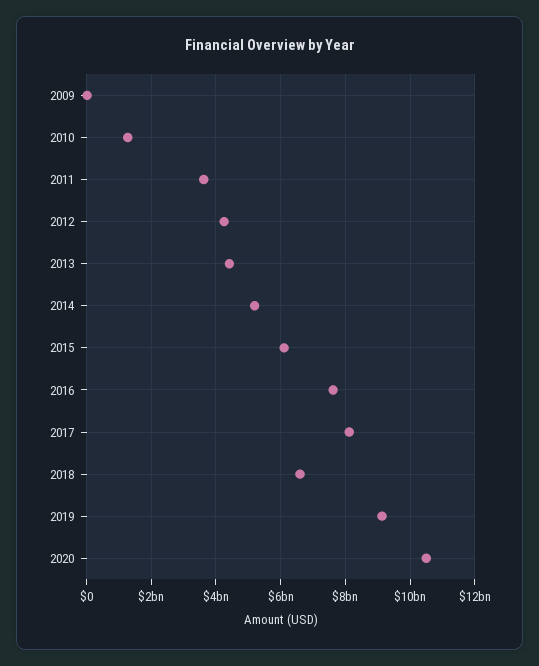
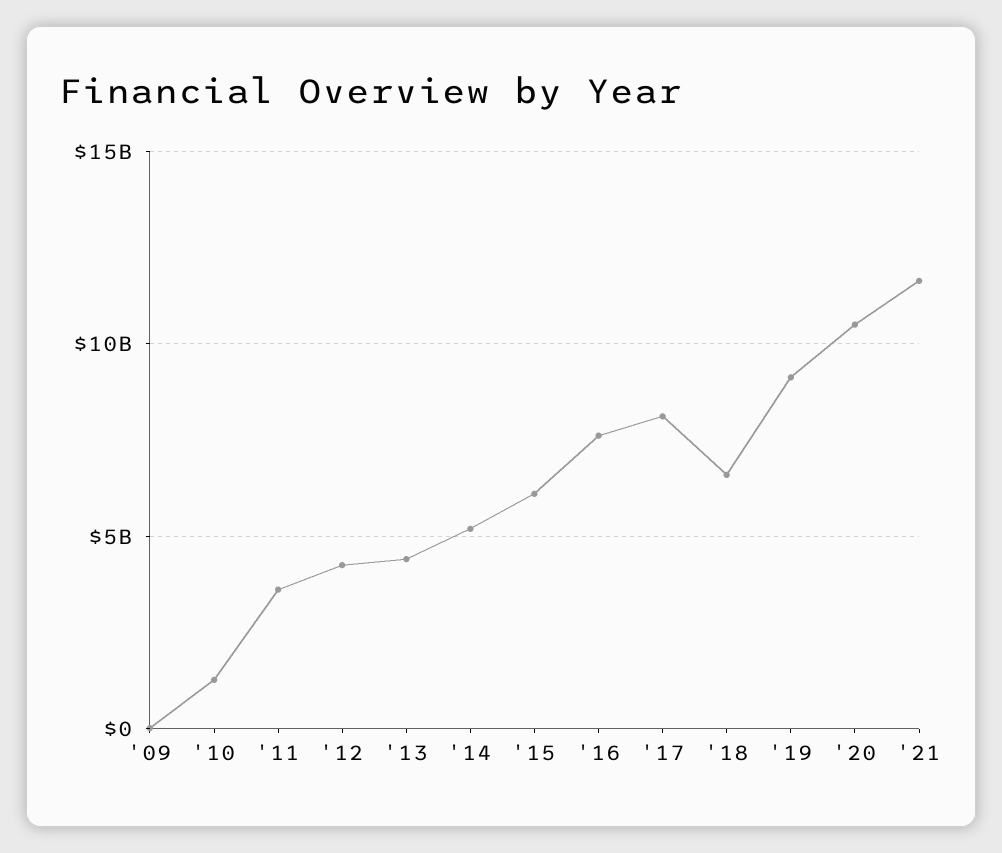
'21: none -> 11500000000

